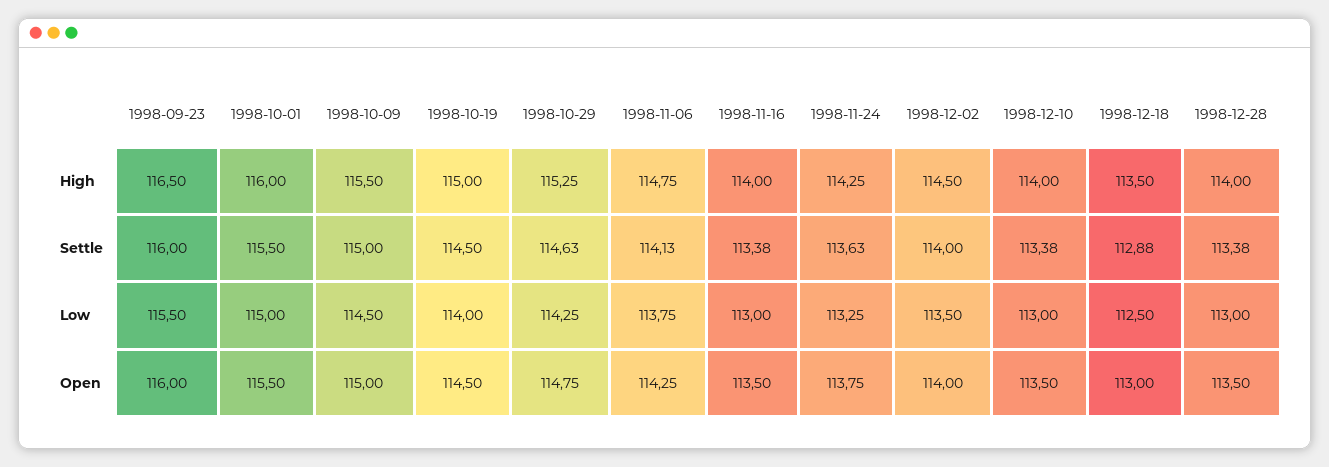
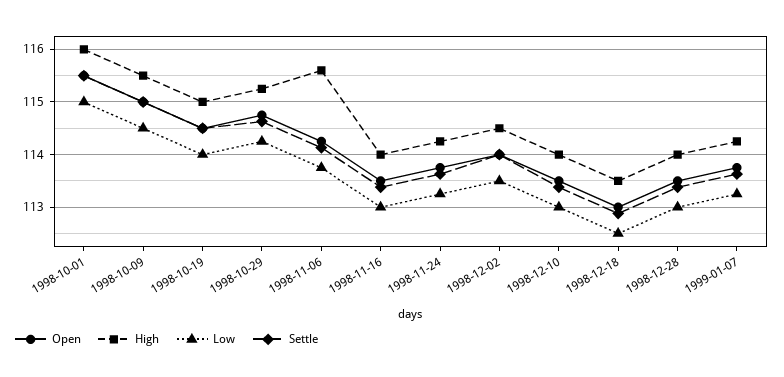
High, 1998-09-23: 116.5 -> none
High, 1998-11-06: 114.75 -> 115.6
Settle, 1998-09-23: 116 -> none
Low, 1998-09-23: 115.5 -> none
Open, 1998-09-23: 116 -> none
Open, 1999-01-07: none -> 113.8
High, 1999-01-07: none -> 114.2
Low, 1999-01-07: none -> 113.2
Settle, 1999-01-07: none -> 113.6

